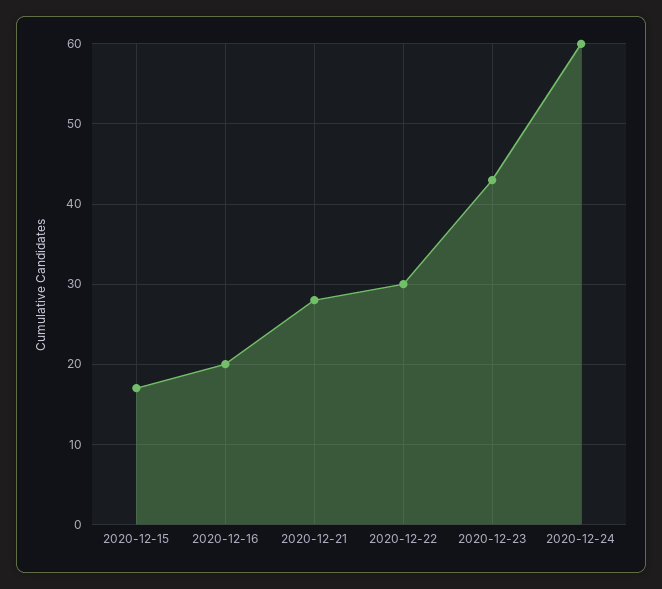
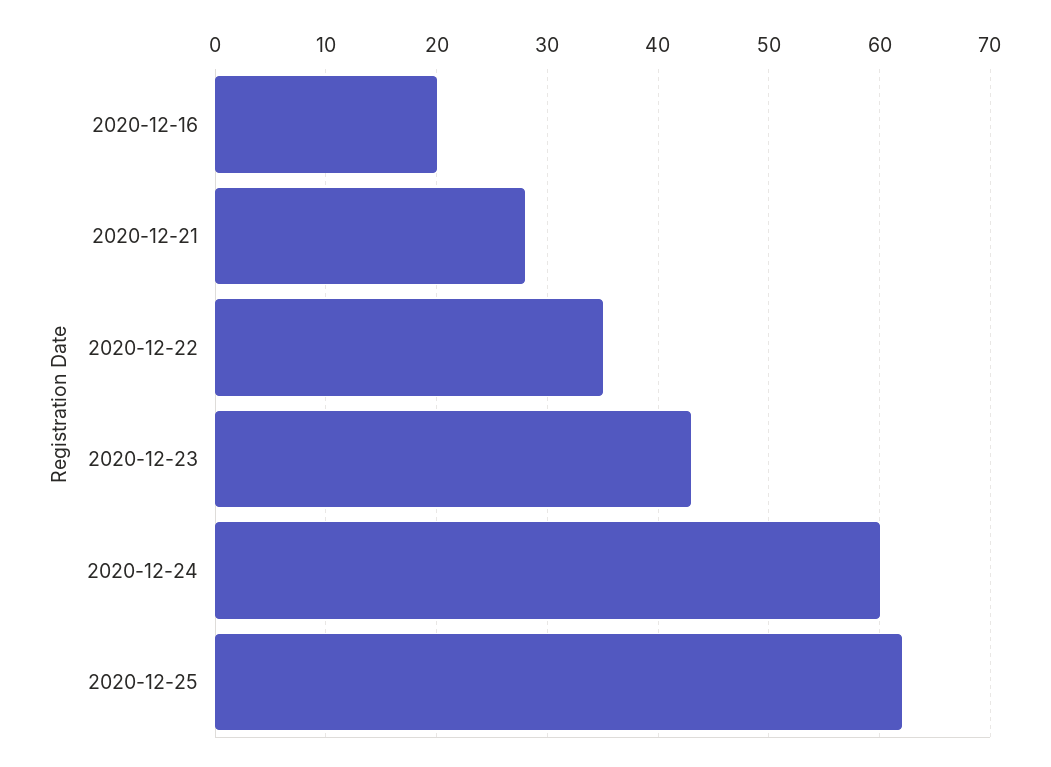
2020-12-15: 17 -> none
2020-12-22: 30 -> 35
2020-12-25: none -> 62

